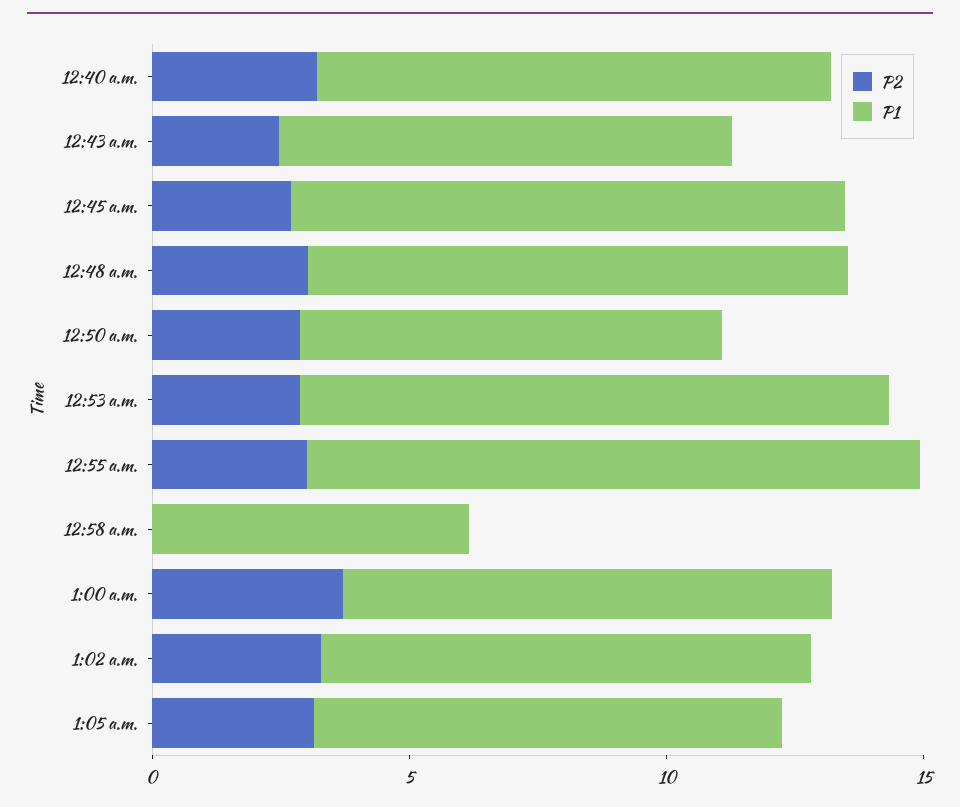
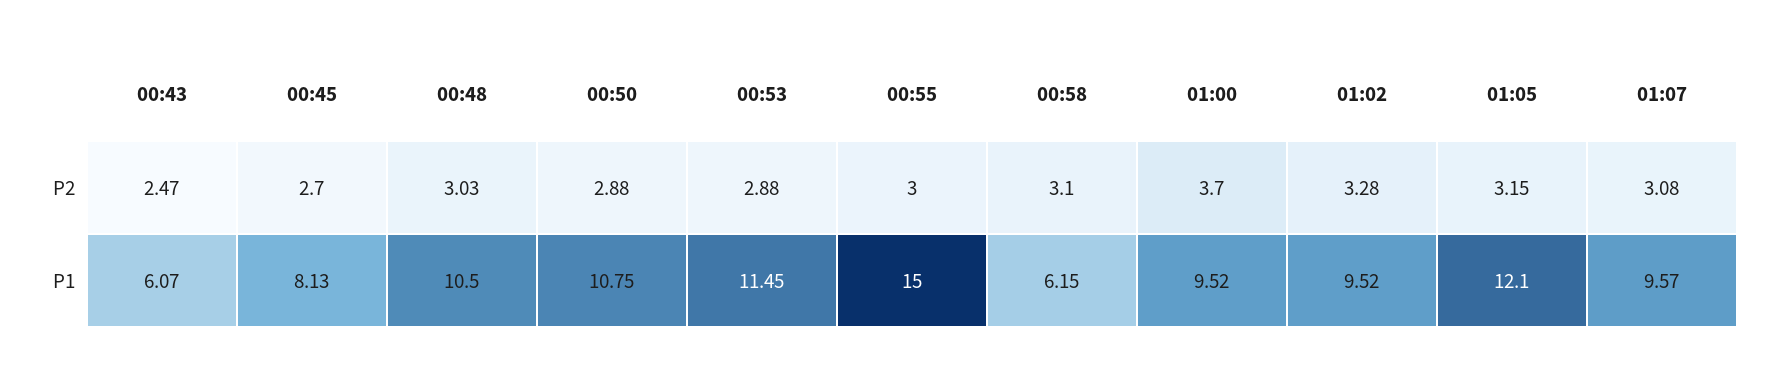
P2, 12:40 a.m.: 3 -> none
P1, 12:40 a.m.: 10 -> none
P1, 12:43 a.m.: 9 -> 6.07
P1, 12:45 a.m.: 11 -> 8.13
P1, 12:50 a.m.: 8 -> 10.75
P1, 12:55 a.m.: 12 -> 15
P2, 12:58 a.m.: 0 -> 3.1
P1, 1:05 a.m.: 9 -> 12.1
P2, 01:07: none -> 3.08
P1, 01:07: none -> 9.57

